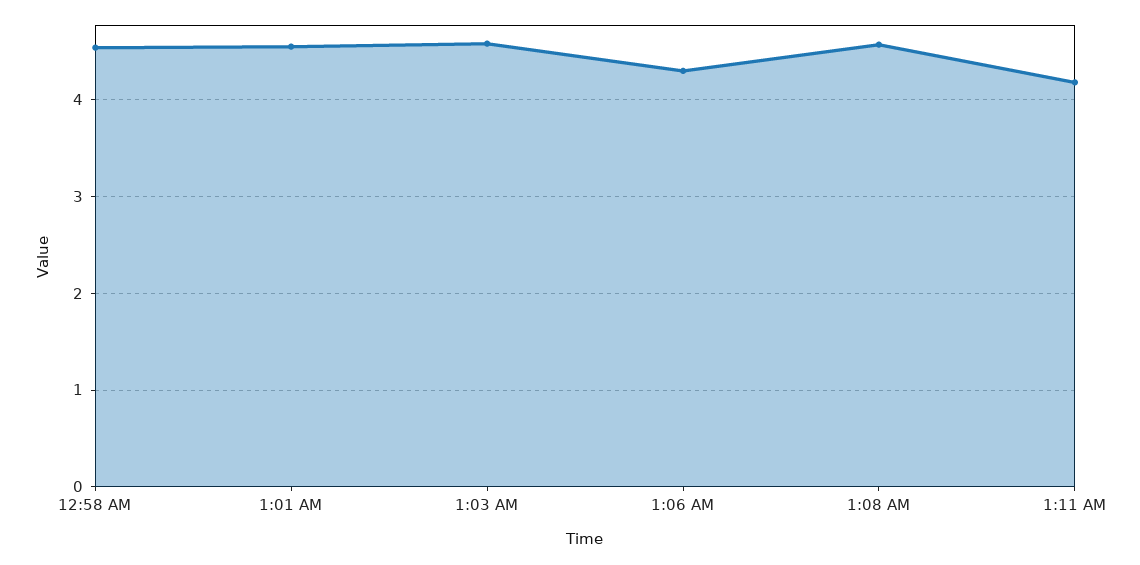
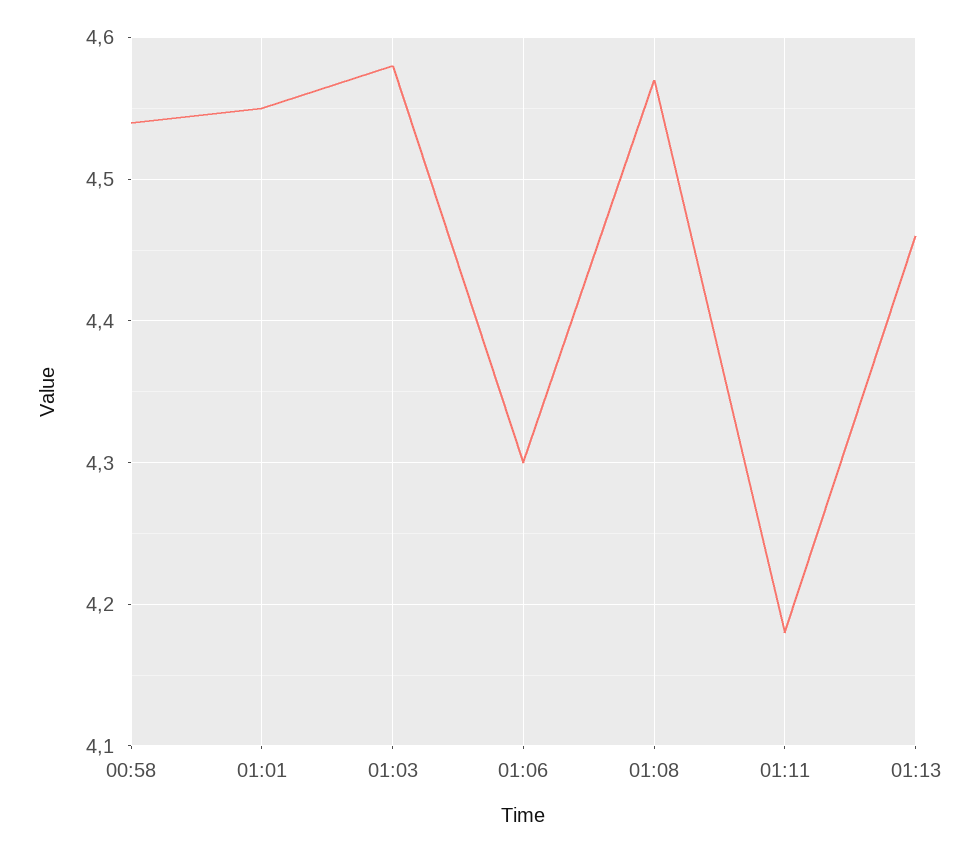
01:13: none -> 4.46

